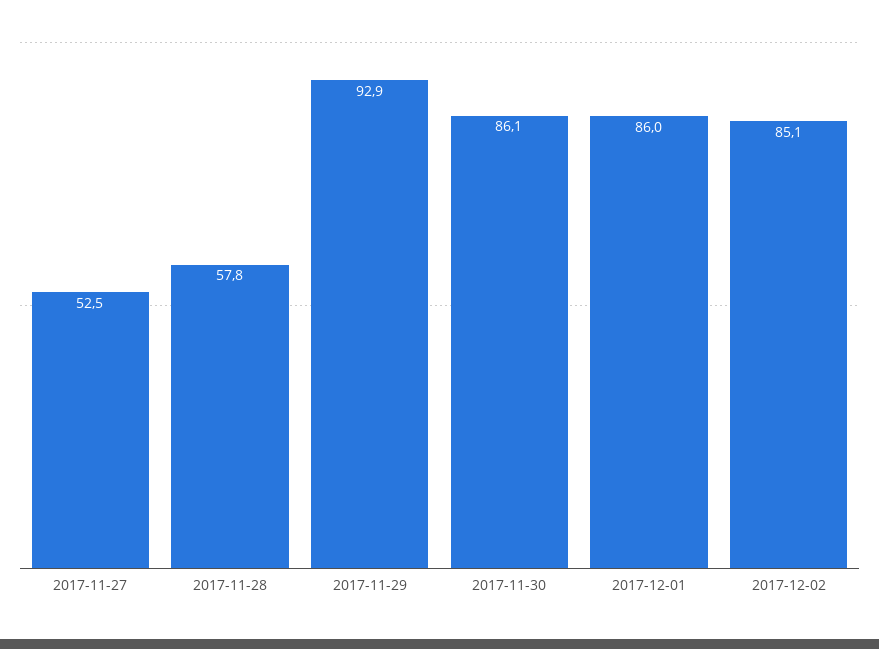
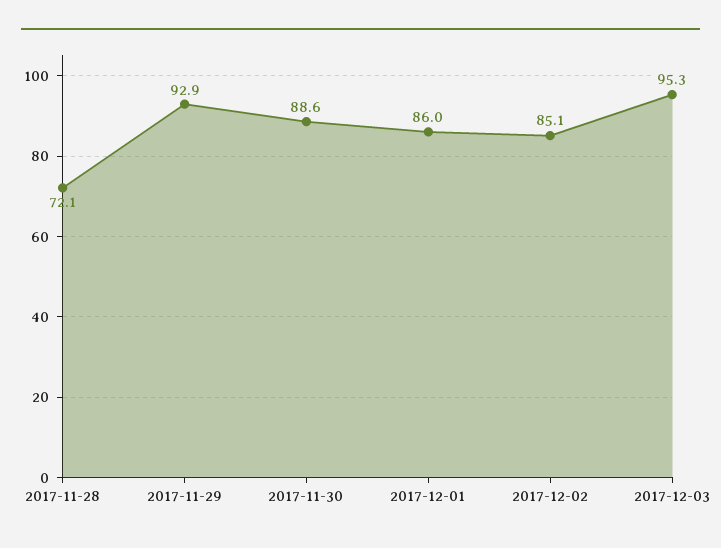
2017-11-27: 52.5 -> none
2017-11-28: 57.8 -> 72.1
2017-11-30: 86.1 -> 88.6
2017-12-03: none -> 95.3

